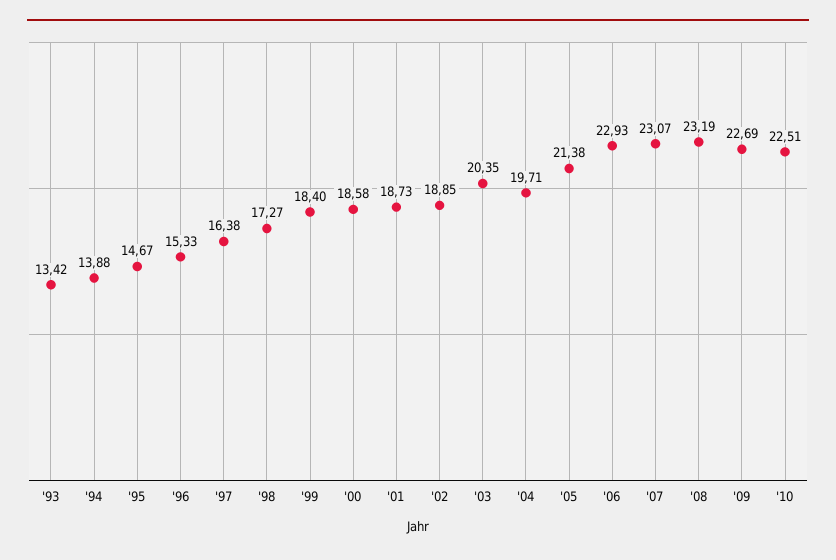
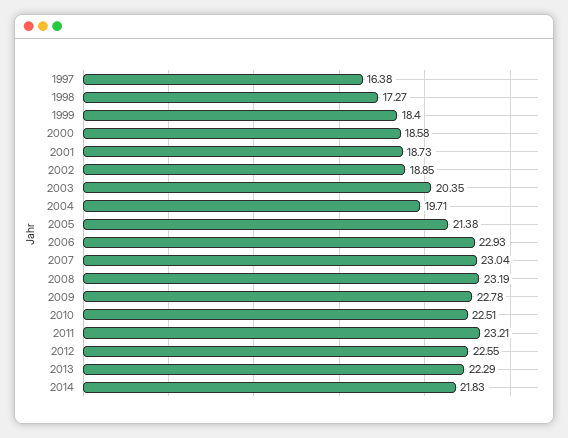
'93: 13.42 -> none
'94: 13.88 -> none
'95: 14.67 -> none
'96: 15.33 -> none
'07: 23.07 -> 23.04
'09: 22.69 -> 22.78
2011: none -> 23.21
2012: none -> 22.55
2013: none -> 22.29
2014: none -> 21.83

